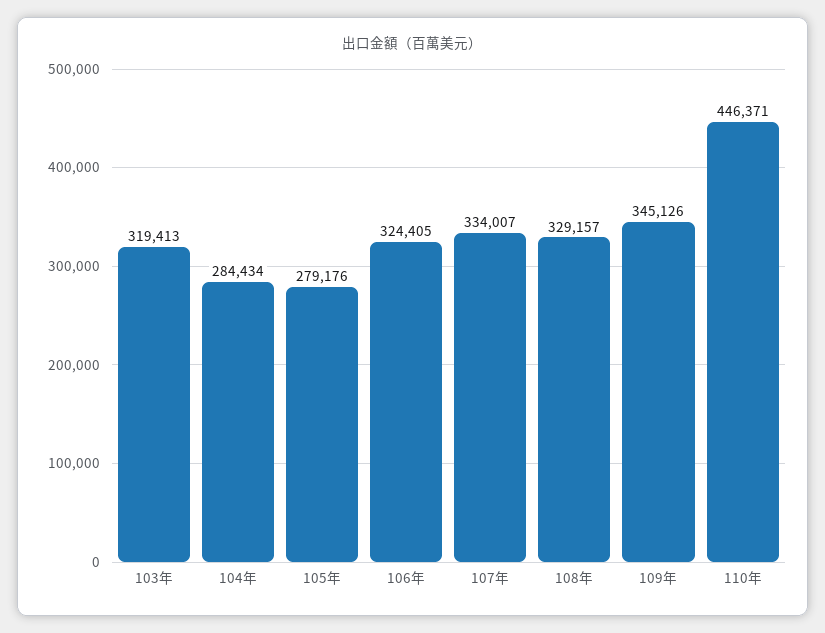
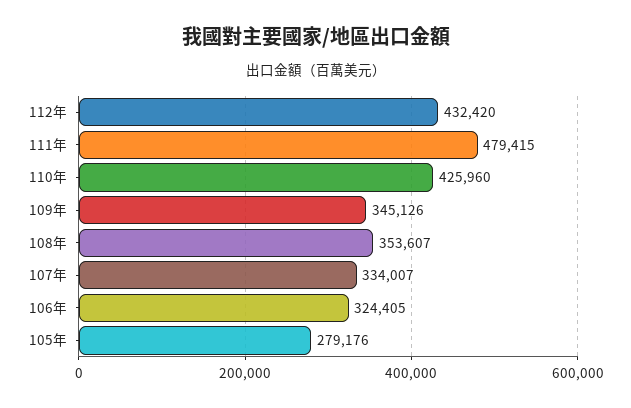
103年: 319413 -> none
104年: 284434 -> none
108年: 329157 -> 353607
110年: 446371 -> 425960
112年: none -> 432420
111年: none -> 479415

